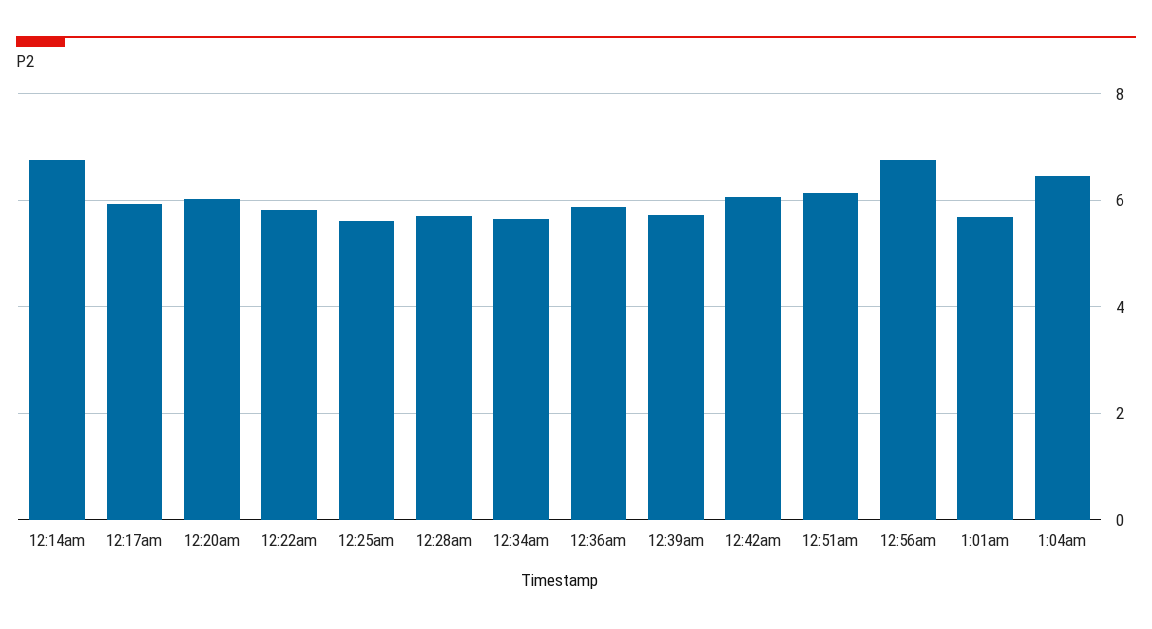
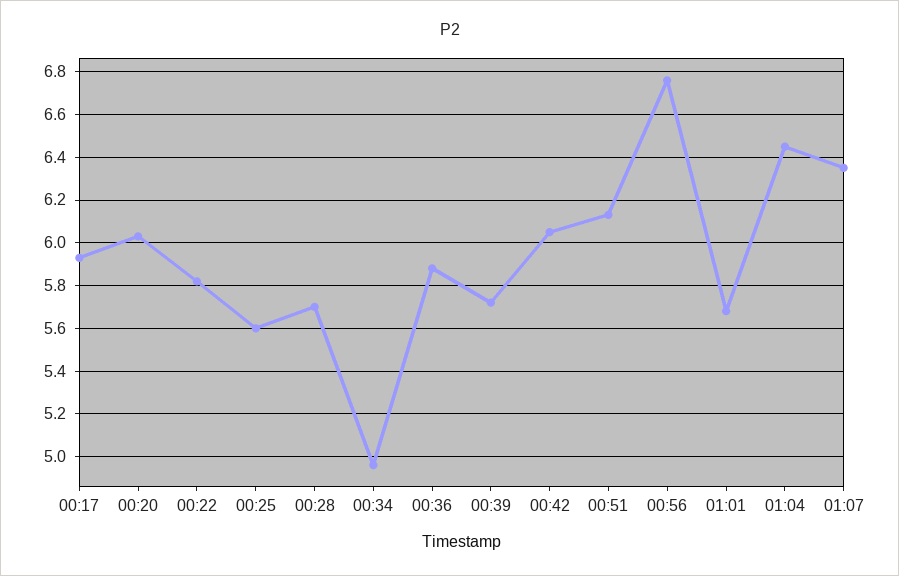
12:14am: 6.8 -> none
12:34am: 5.6 -> 4.95
01:07: none -> 6.35

